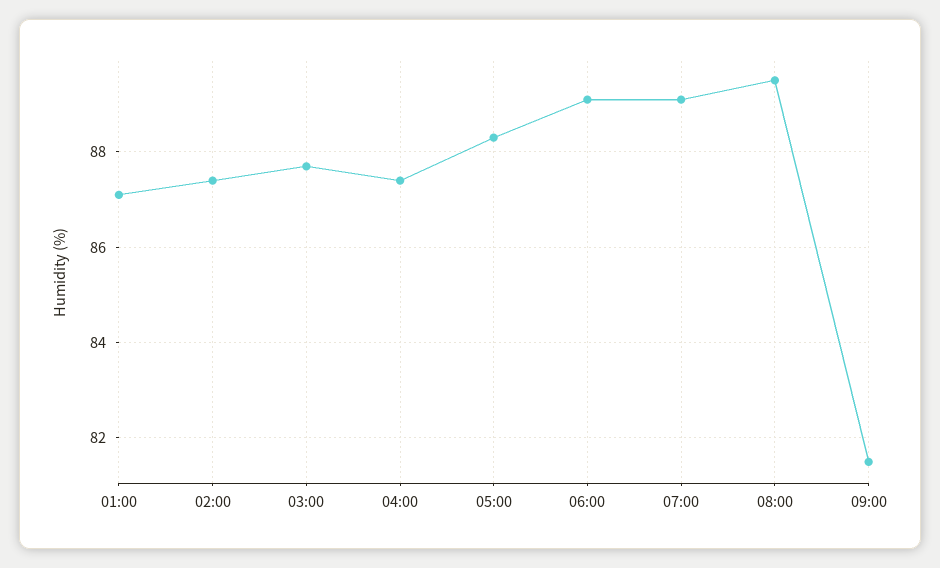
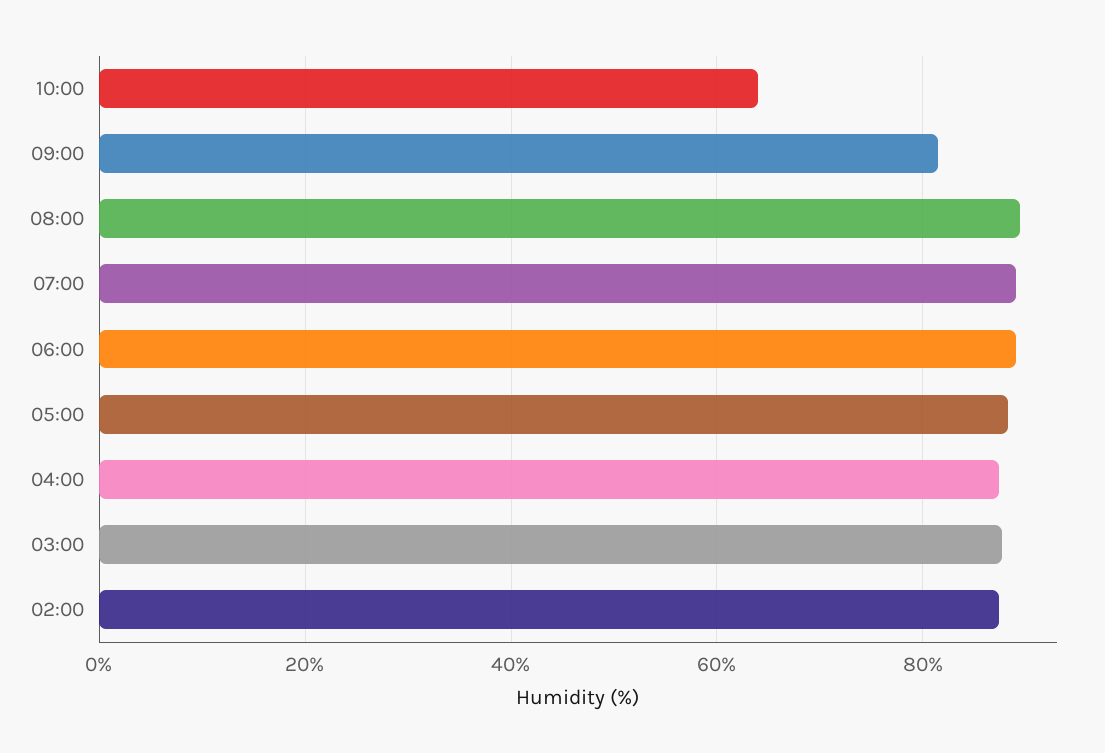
01:00: 87 -> none
10:00: none -> 64

